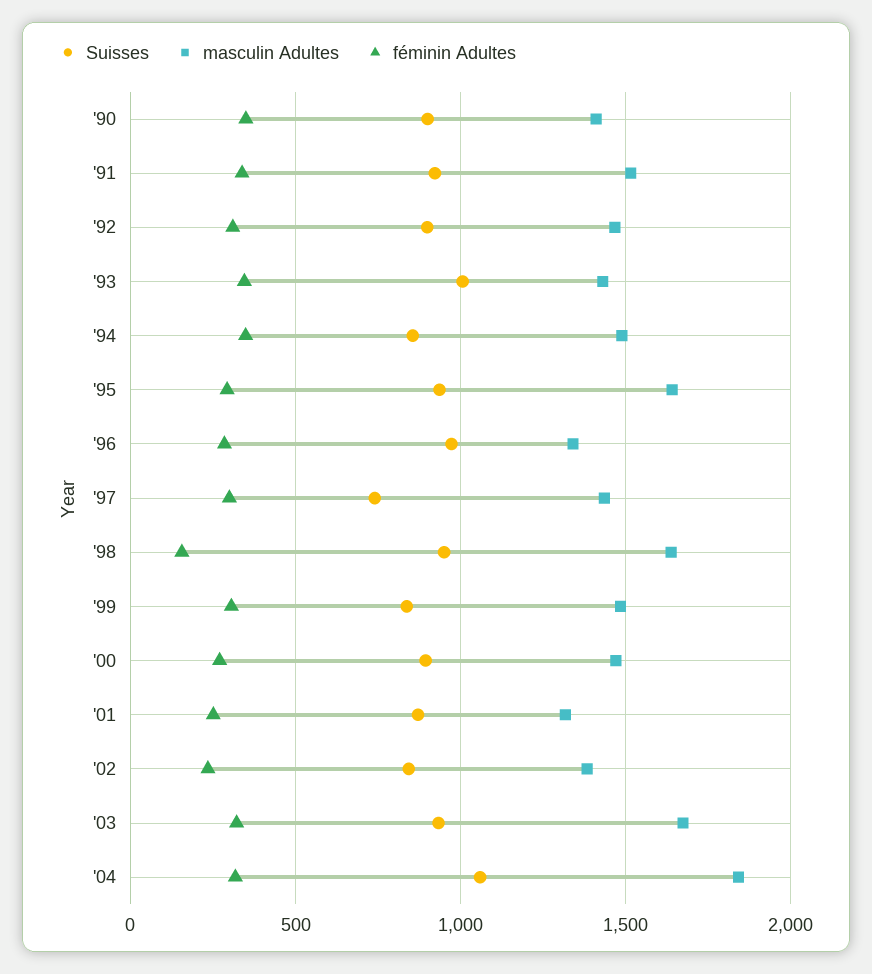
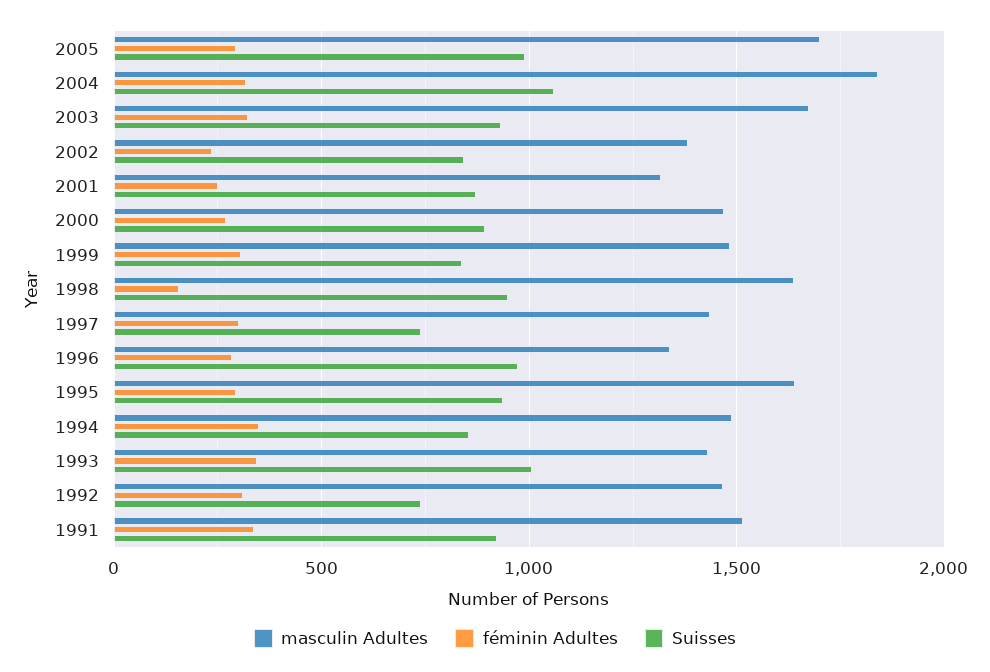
Suisses, '90: 900 -> none
masculin Adultes, '90: 1400 -> none
féminin Adultes, '90: 350 -> none
Suisses, '92: 900 -> 750
masculin Adultes, 2005: none -> 1700
féminin Adultes, 2005: none -> 300
Suisses, 2005: none -> 1000

